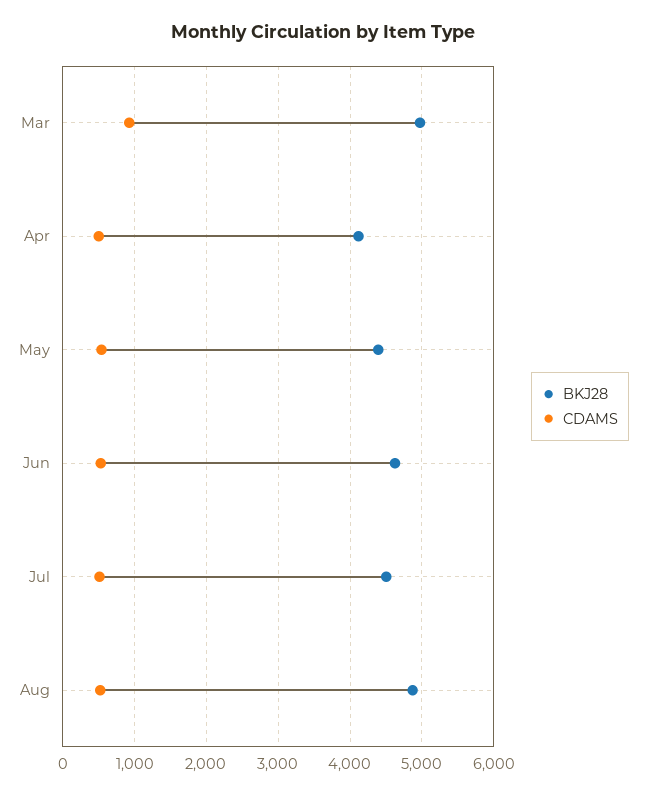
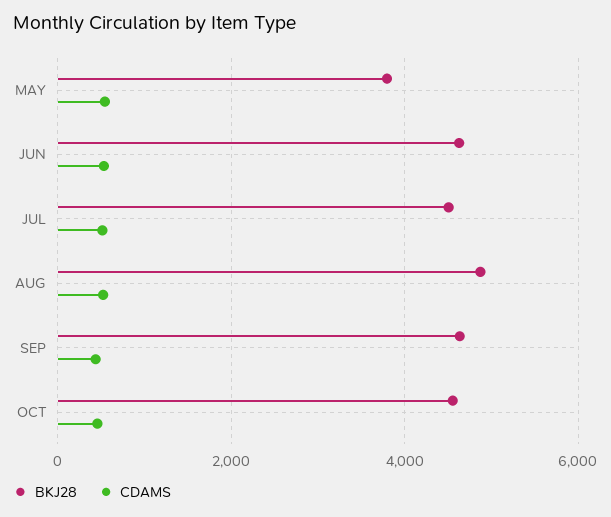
BKJ28, Mar: 5000 -> none
CDAMS, Mar: 900 -> none
BKJ28, Apr: 4100 -> none
CDAMS, Apr: 500 -> none
BKJ28, May: 4400 -> 3800
BKJ28, SEP: none -> 4600
CDAMS, SEP: none -> 400
BKJ28, OCT: none -> 4600
CDAMS, OCT: none -> 400

